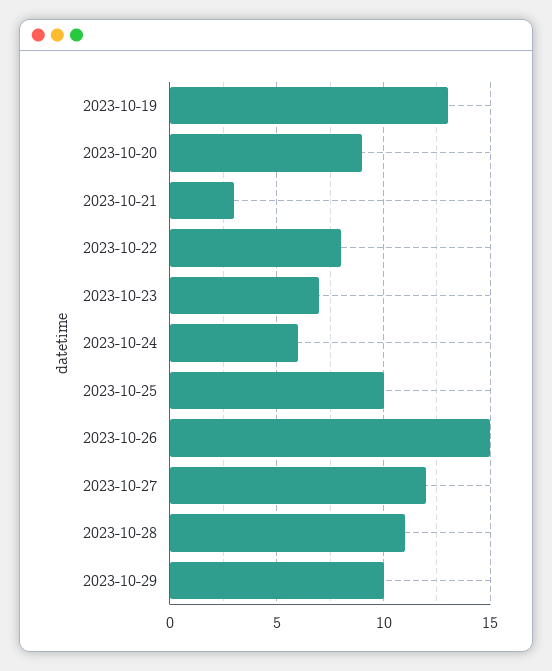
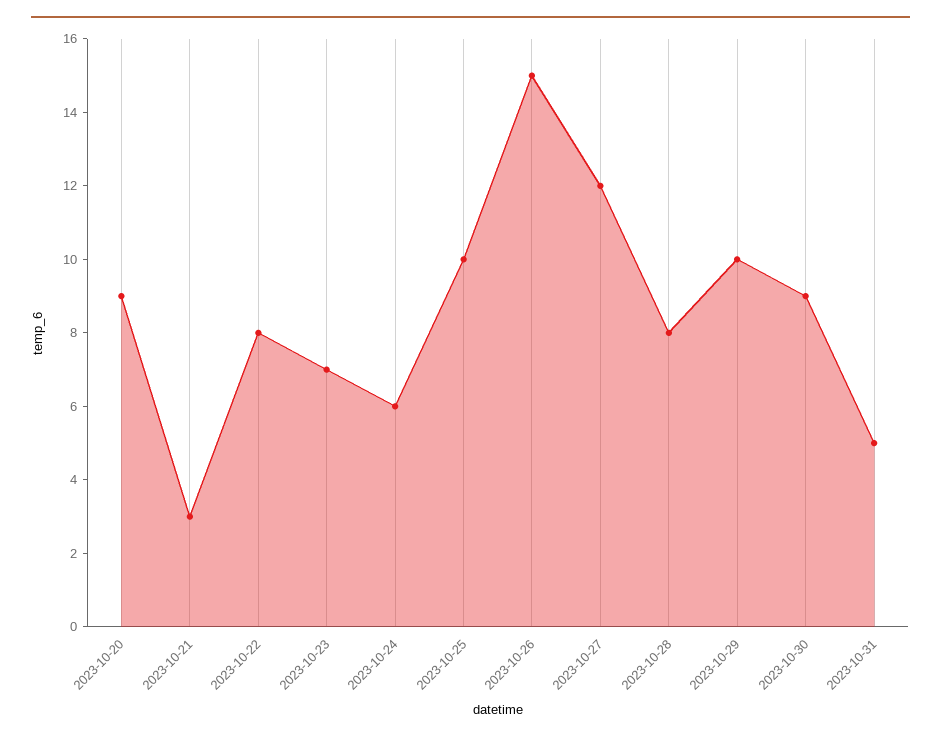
2023-10-19: 13 -> none
2023-10-28: 11 -> 8
2023-10-30: none -> 9
2023-10-31: none -> 5

